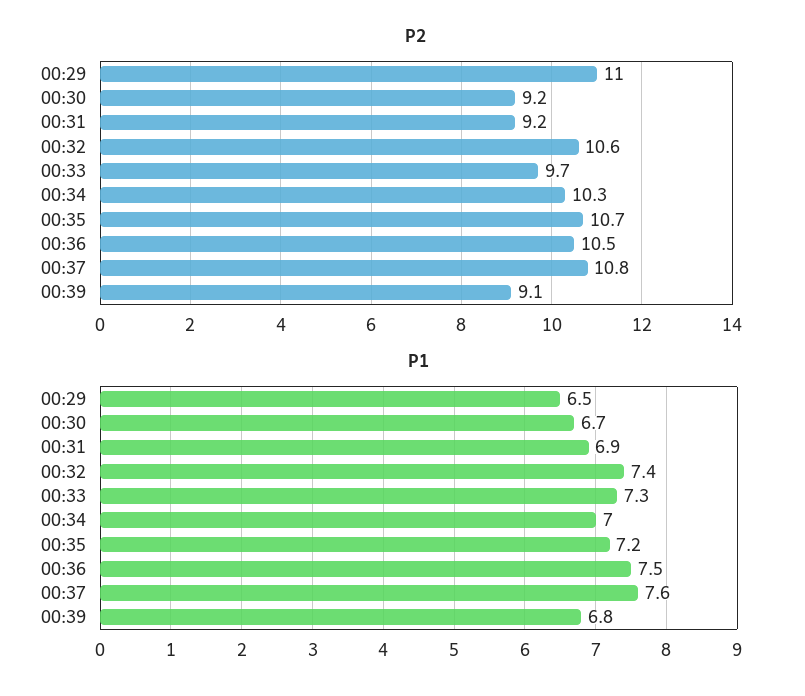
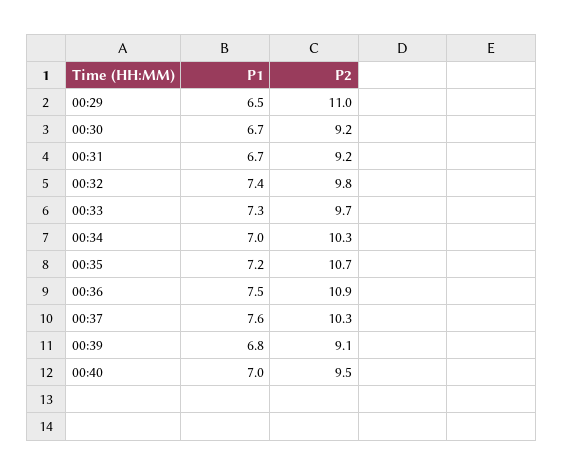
P2, 00:32: 10.6 -> 9.8
P2, 00:36: 10.5 -> 10.9
P2, 00:37: 10.8 -> 10.3
P1, 00:31: 6.9 -> 6.7
P1, 00:40: none -> 7
P2, 00:40: none -> 9.5

